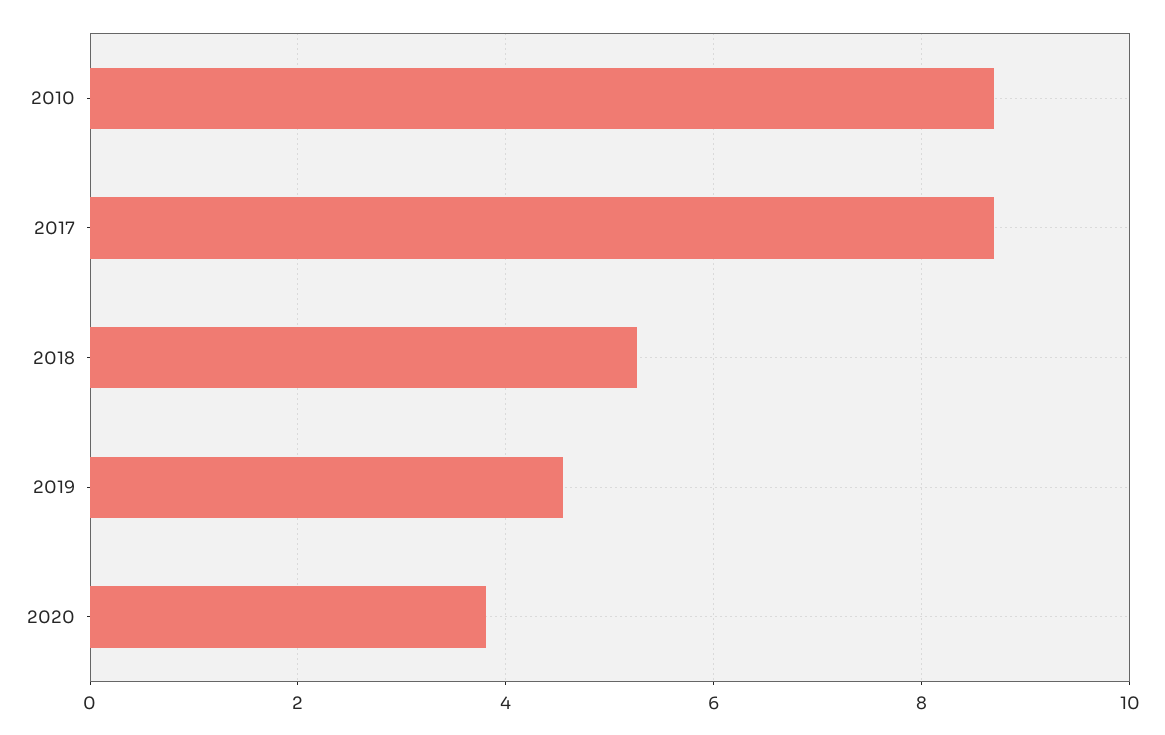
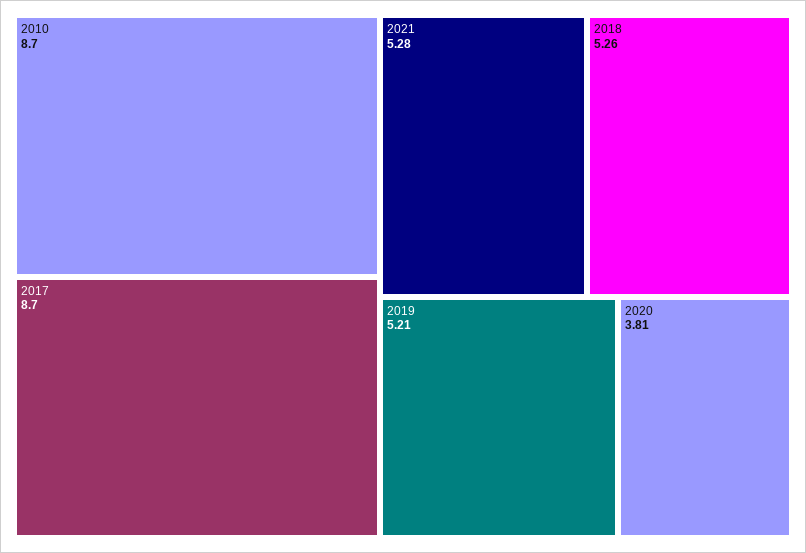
2019: 4.6 -> 5.21
2021: none -> 5.28

